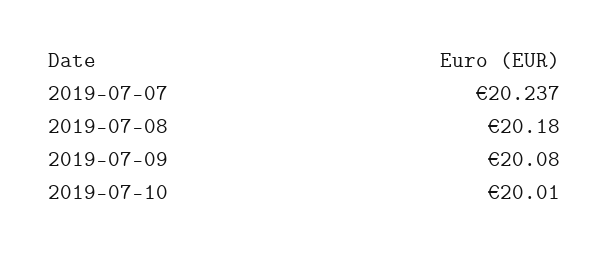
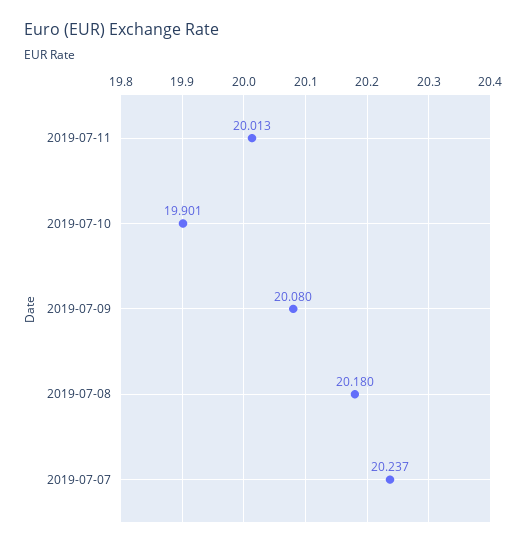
2019-07-10: 20.01 -> 19.901
2019-07-11: none -> 20.013

